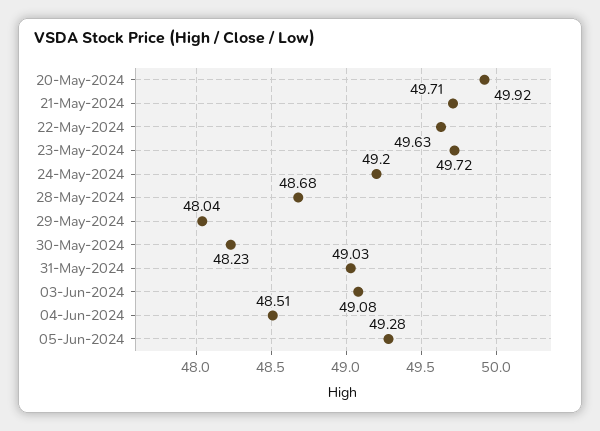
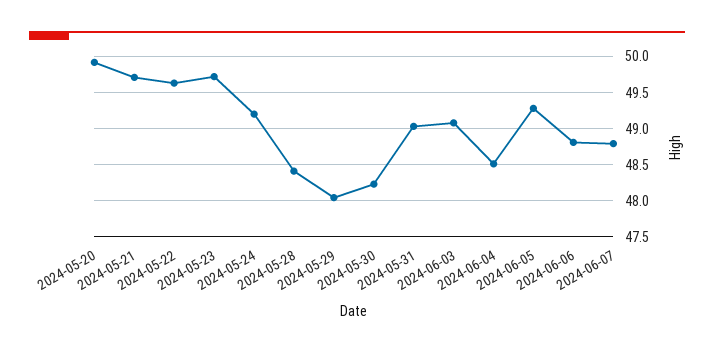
28-May-2024: 48.68 -> 48.4
2024-06-06: none -> 48.8
2024-06-07: none -> 48.8

